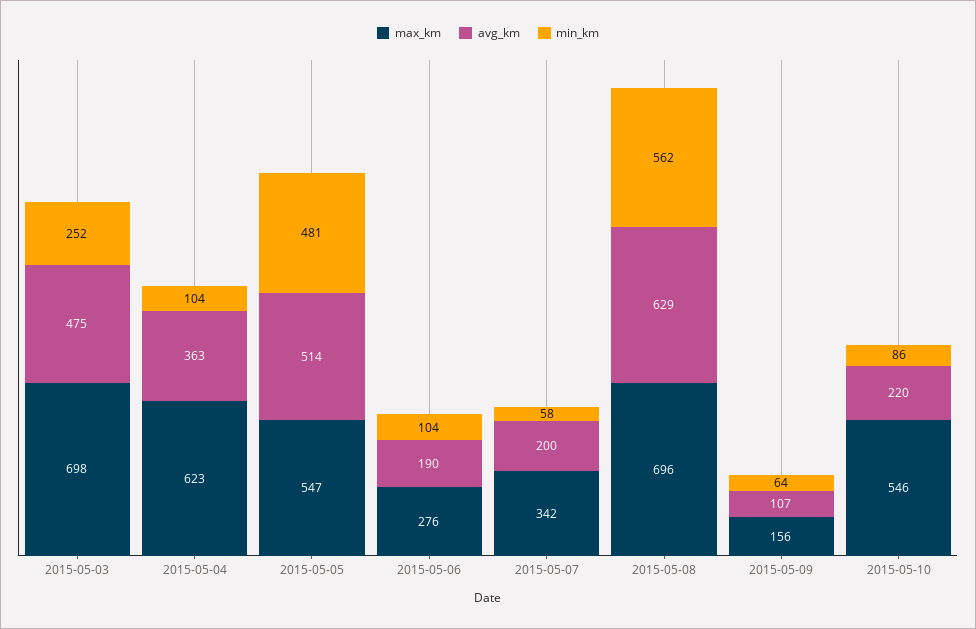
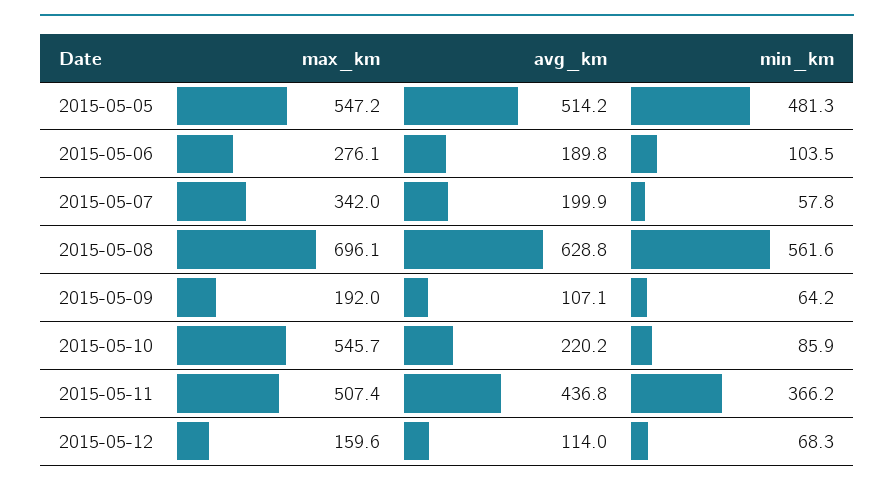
max_km, 2015-05-03: 698 -> none
avg_km, 2015-05-03: 475 -> none
min_km, 2015-05-03: 252 -> none
max_km, 2015-05-04: 623 -> none
avg_km, 2015-05-04: 363 -> none
min_km, 2015-05-04: 104 -> none
max_km, 2015-05-09: 156 -> 192
max_km, 2015-05-11: none -> 507.4
avg_km, 2015-05-11: none -> 436.8
min_km, 2015-05-11: none -> 366.2
max_km, 2015-05-12: none -> 159.6
avg_km, 2015-05-12: none -> 114
min_km, 2015-05-12: none -> 68.3

